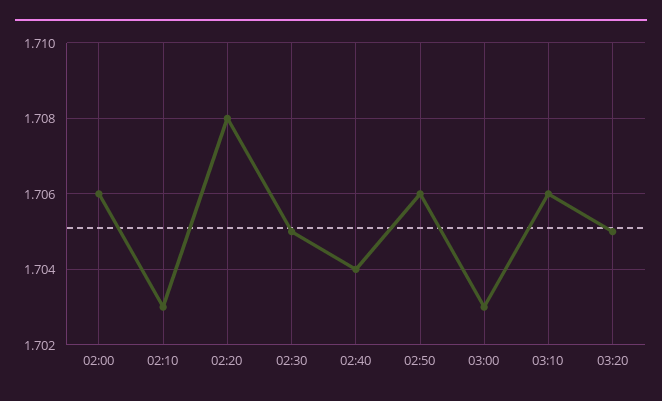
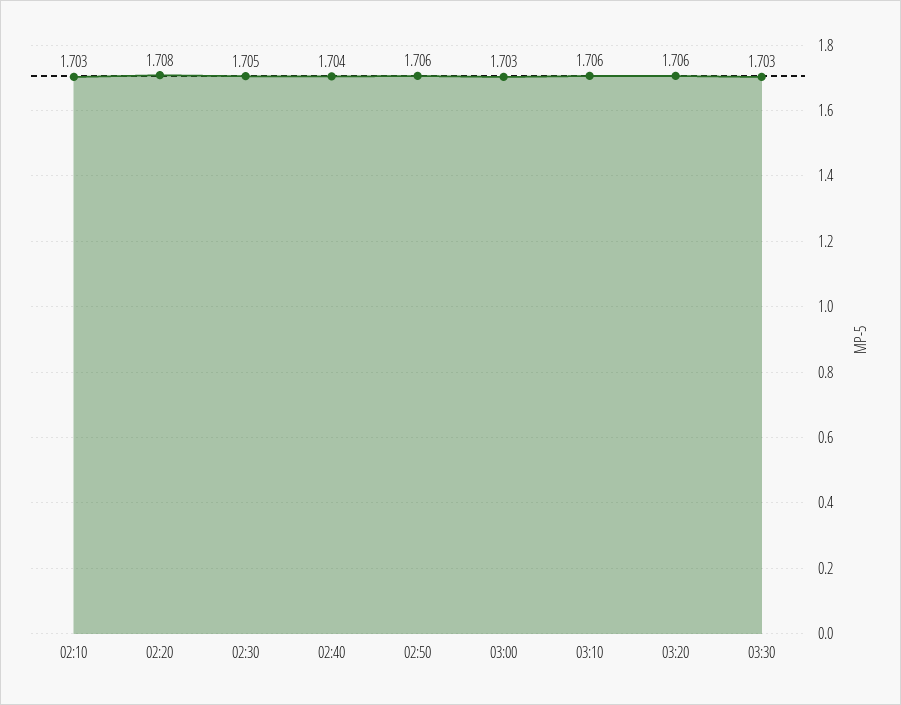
02:00: 1.706 -> none
03:20: 1.705 -> 1.706
03:30: none -> 1.703

